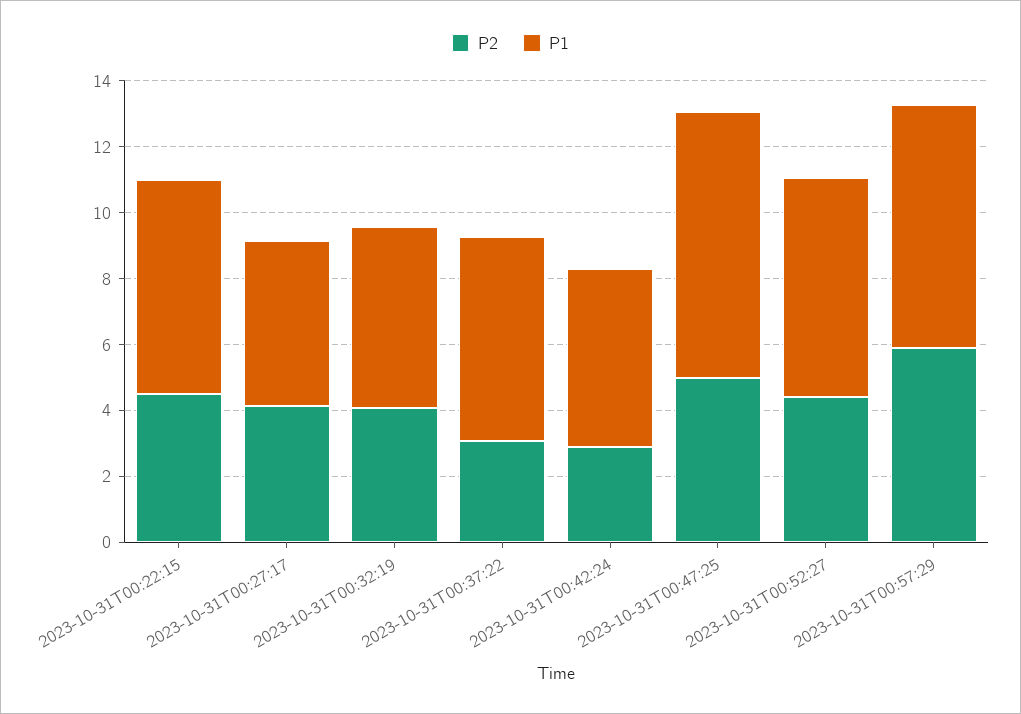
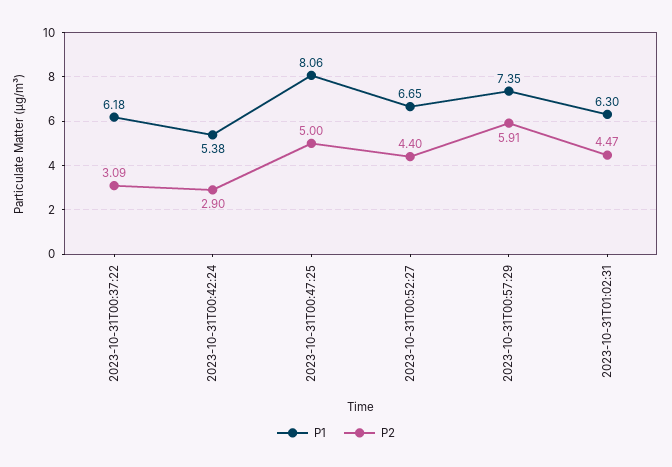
P2, 2023-10-31T00:22:15: 4.5 -> none
P1, 2023-10-31T00:22:15: 6.5 -> none
P2, 2023-10-31T00:27:17: 4 -> none
P1, 2023-10-31T00:27:17: 5 -> none
P2, 2023-10-31T00:32:19: 4 -> none
P1, 2023-10-31T00:32:19: 5.5 -> none
P1, 2023-10-31T01:02:31: none -> 6.3
P2, 2023-10-31T01:02:31: none -> 4.47

